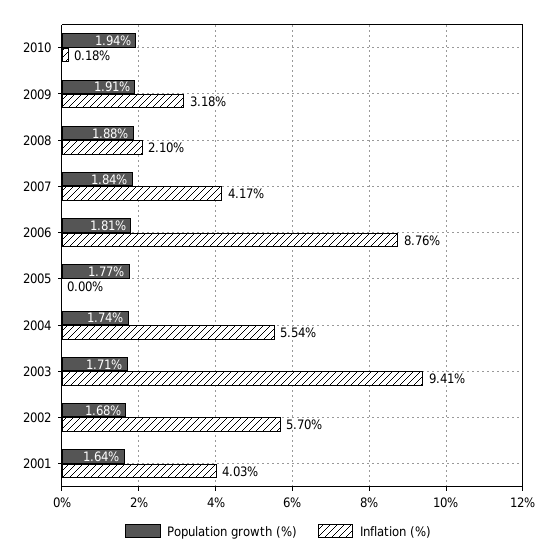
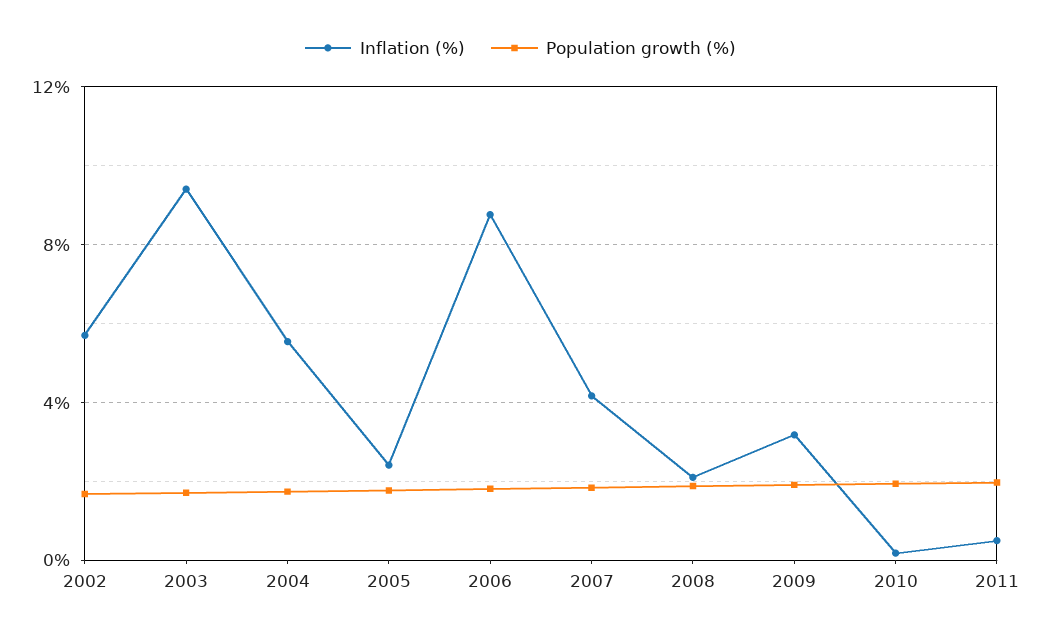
Inflation (%), 2005: 0 -> 2.5
Population growth (%), 2001: 1.64 -> none
Inflation (%), 2001: 4.03 -> none
Inflation (%), 2011: none -> 0.5
Population growth (%), 2011: none -> 2

